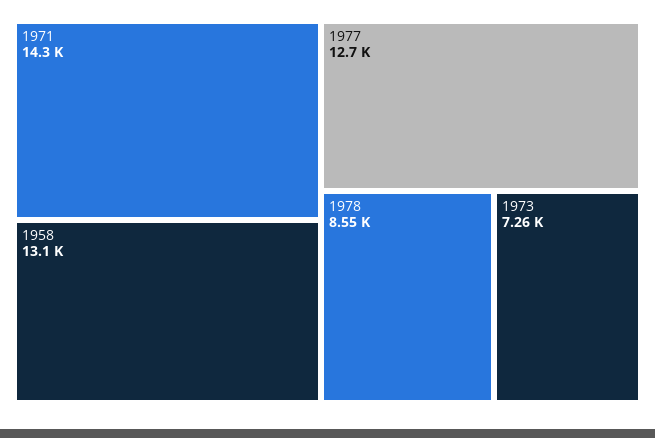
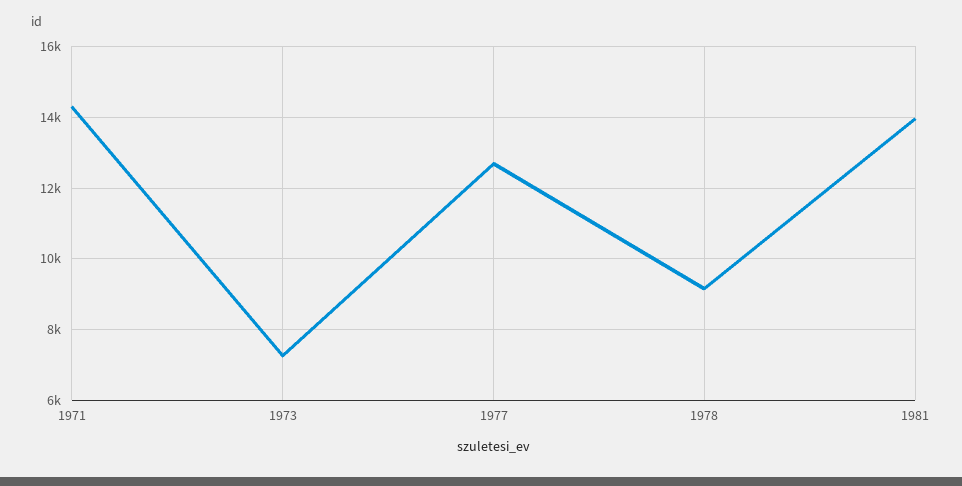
1958: 13100 -> none
1978: 8550 -> 9200
1981: none -> 14000

